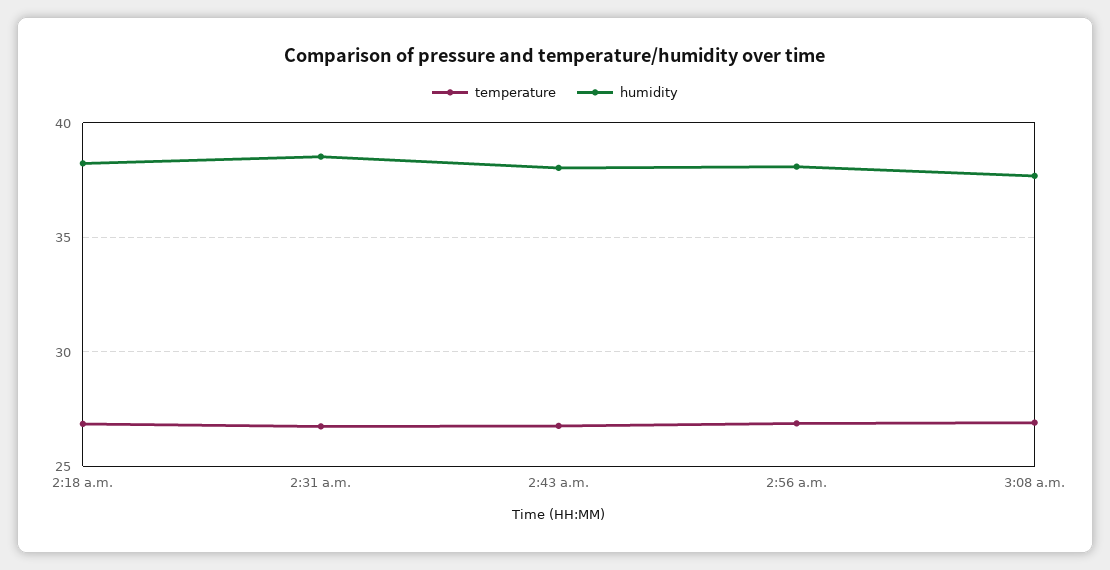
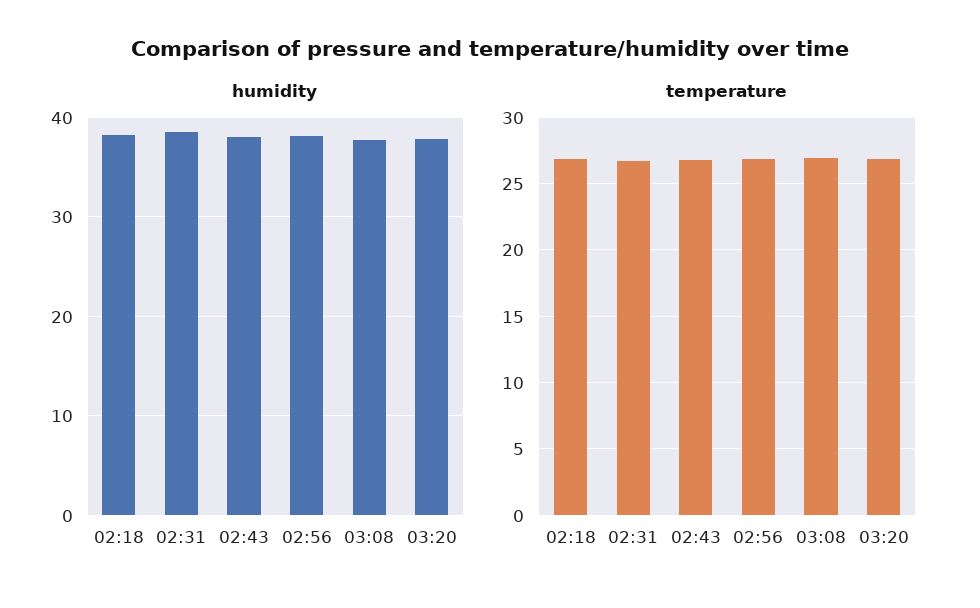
humidity, 03:20: none -> 38
temperature, 03:20: none -> 27

